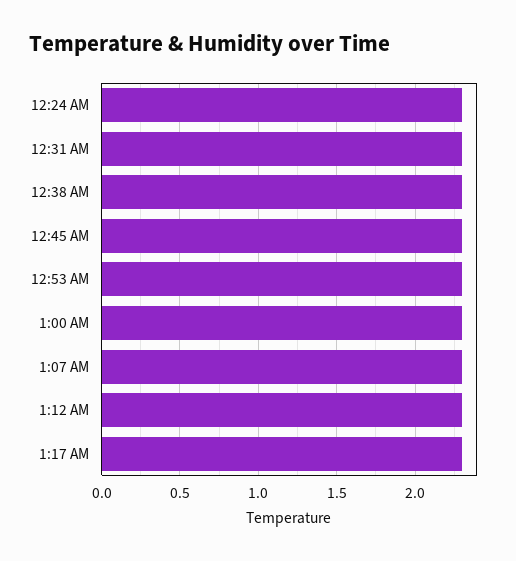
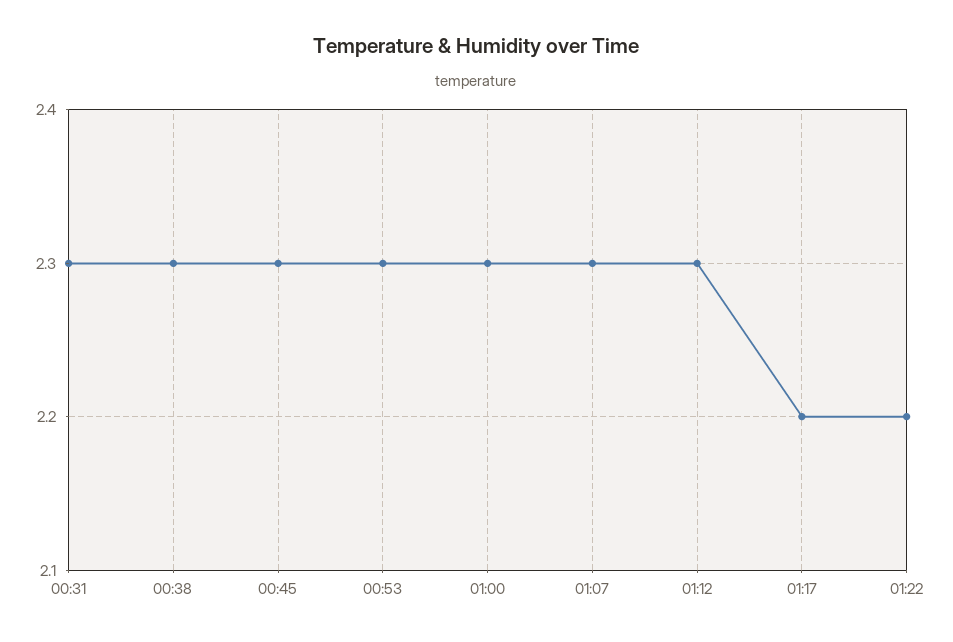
12:24 AM: 2.3 -> none
1:17 AM: 2.3 -> 2.2
01:22: none -> 2.2

